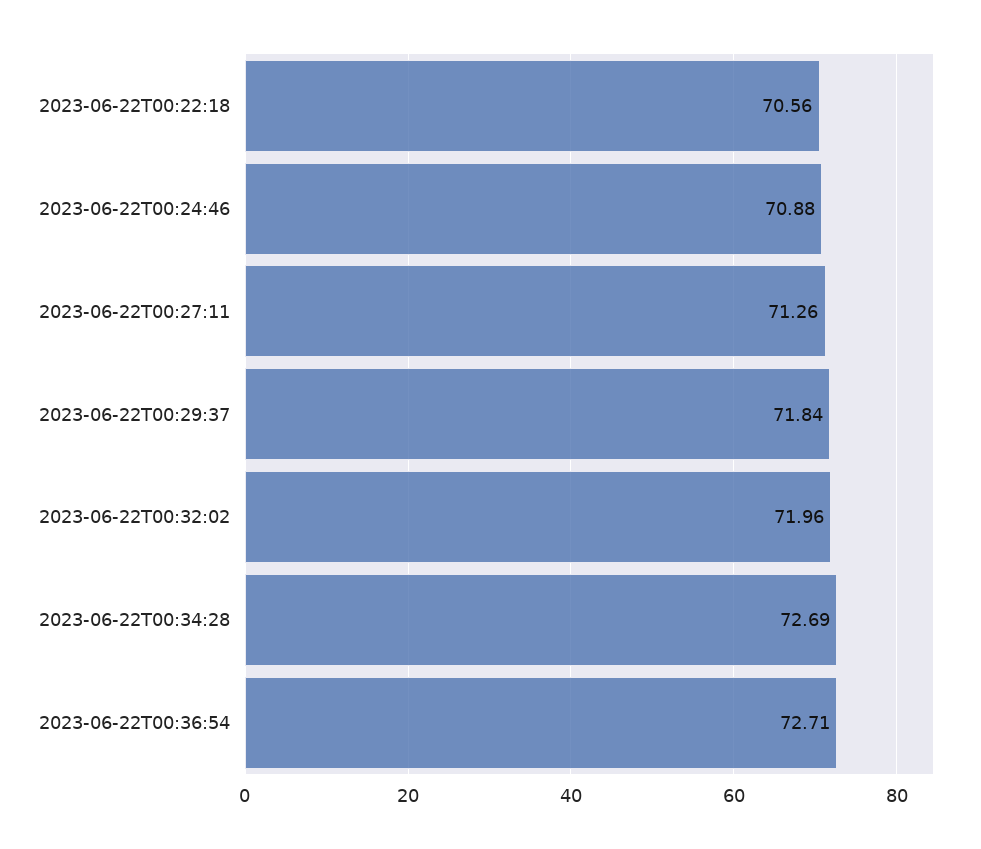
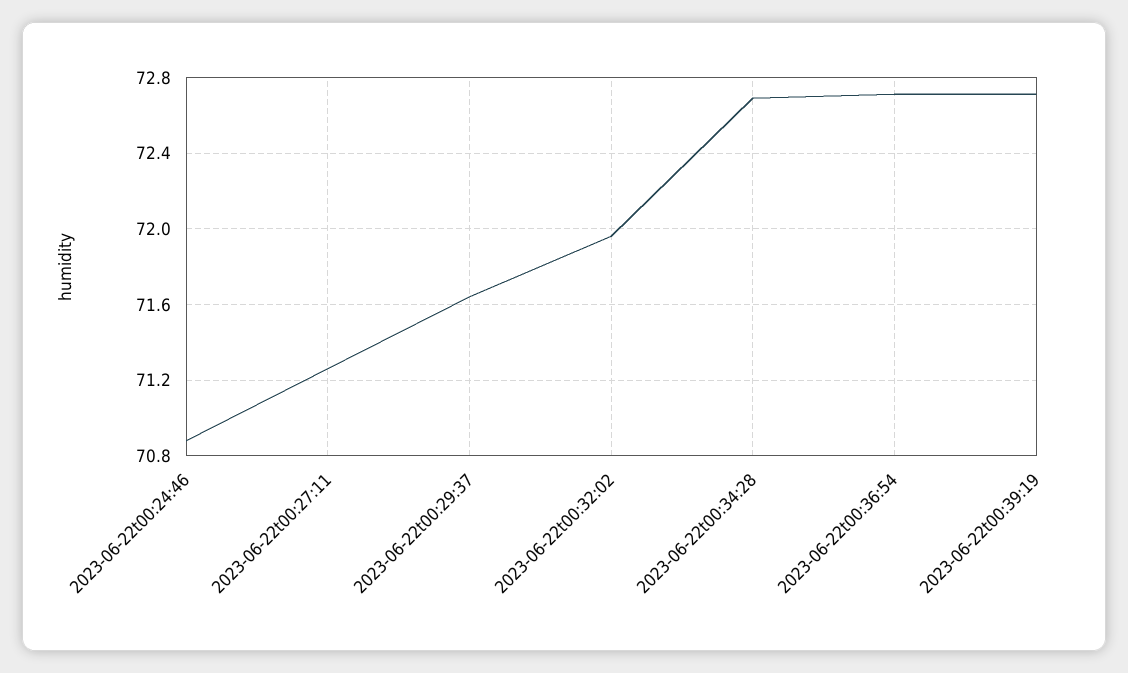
2023-06-22T00:22:18: 70.56 -> none
2023-06-22T00:29:37: 71.84 -> 71.65
2023-06-22t00:39:19: none -> 72.7

